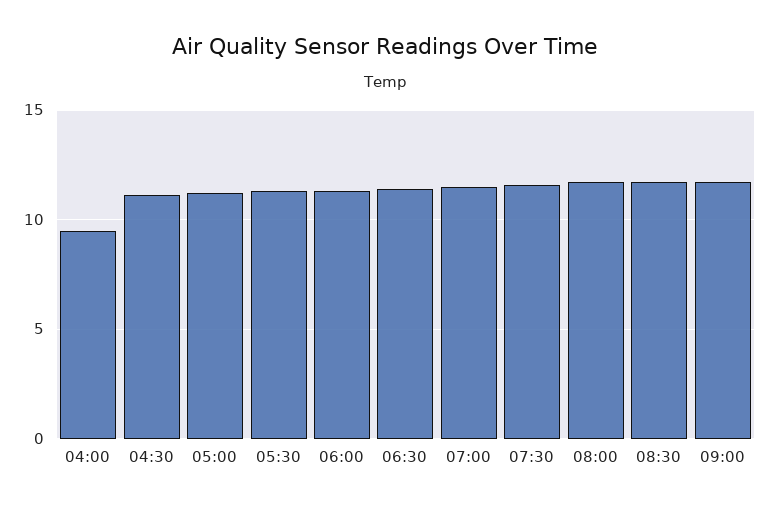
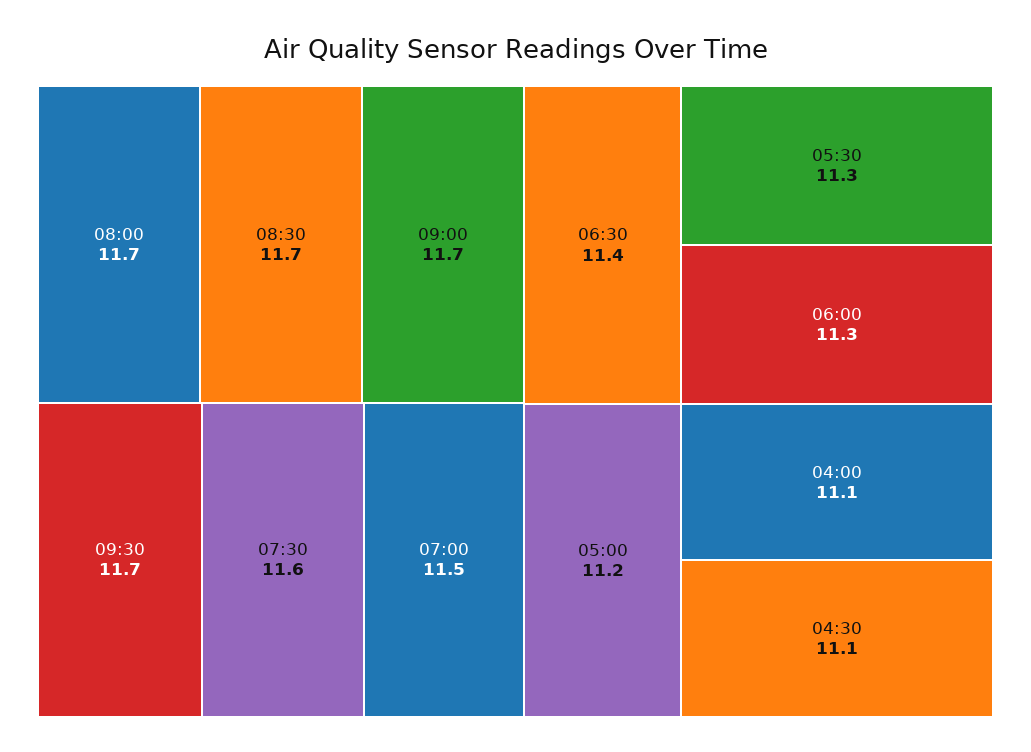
04:00: 9.5 -> 11.1
09:30: none -> 11.7

